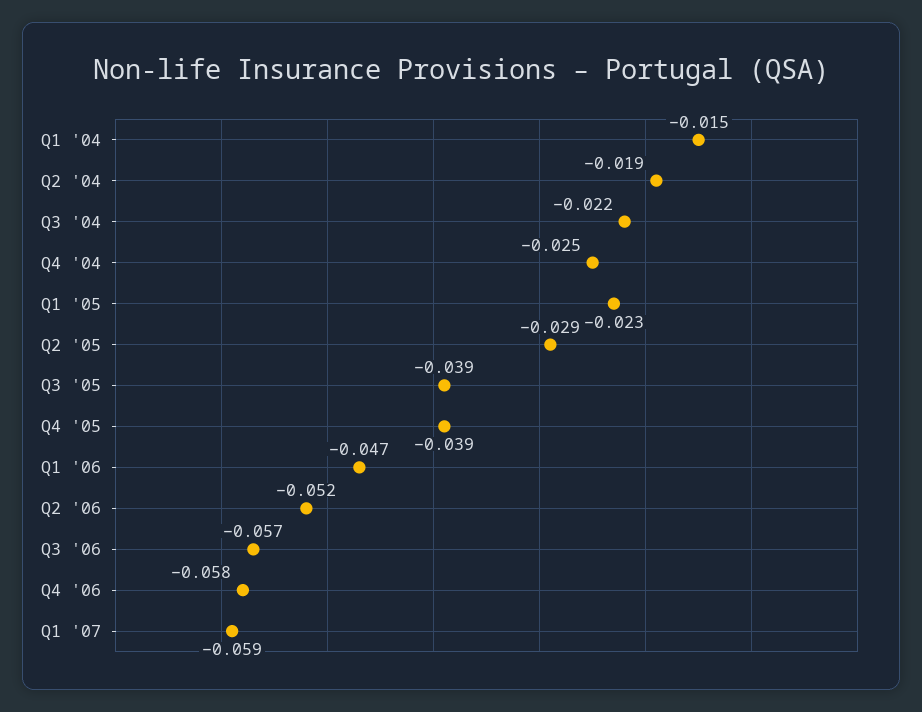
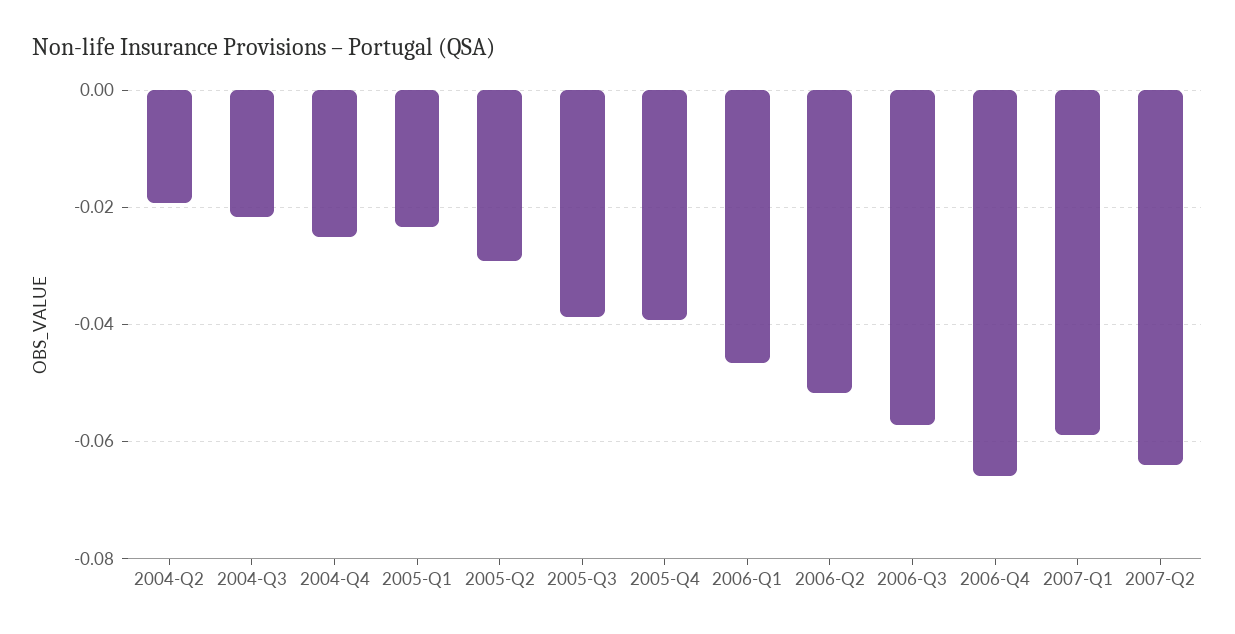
Q1 '04: -0.015 -> none
Q4 '06: -0.058 -> -0.066
2007-Q2: none -> -0.064

